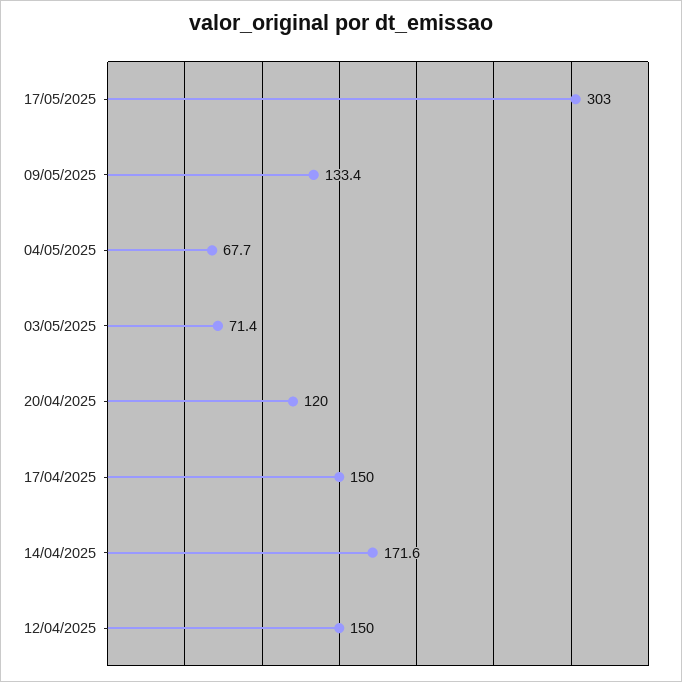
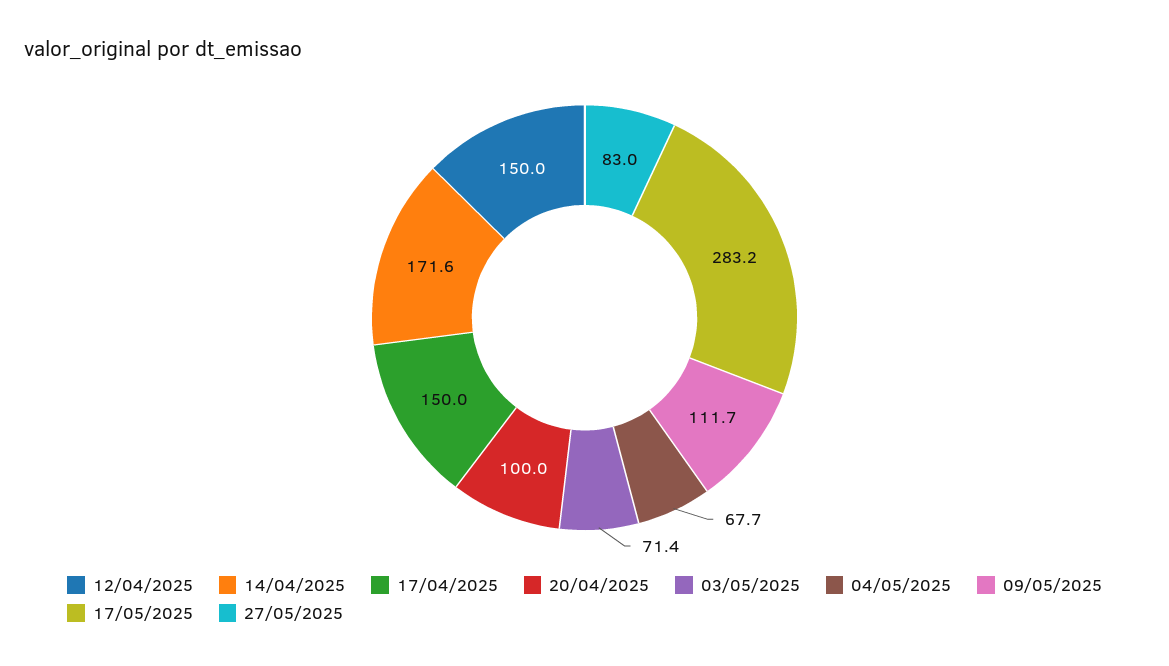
17/05/2025: 303 -> 283.2
09/05/2025: 133.4 -> 111.7
20/04/2025: 120 -> 100
27/05/2025: none -> 83

